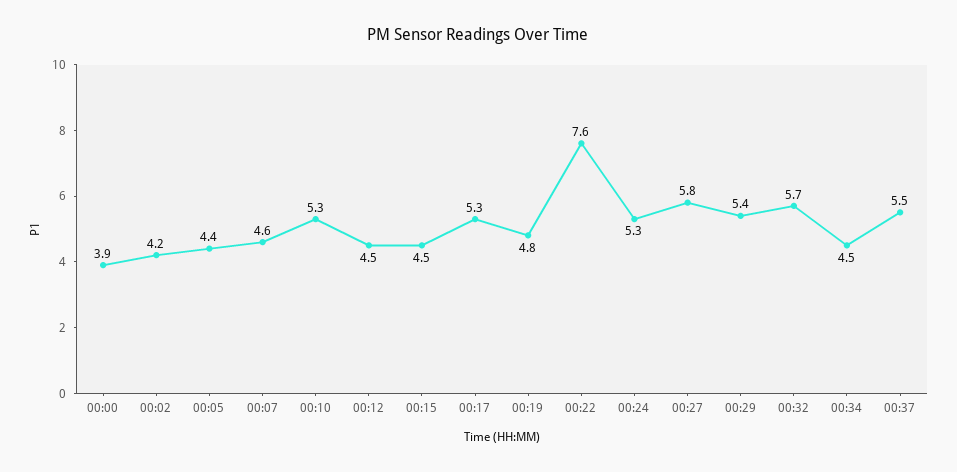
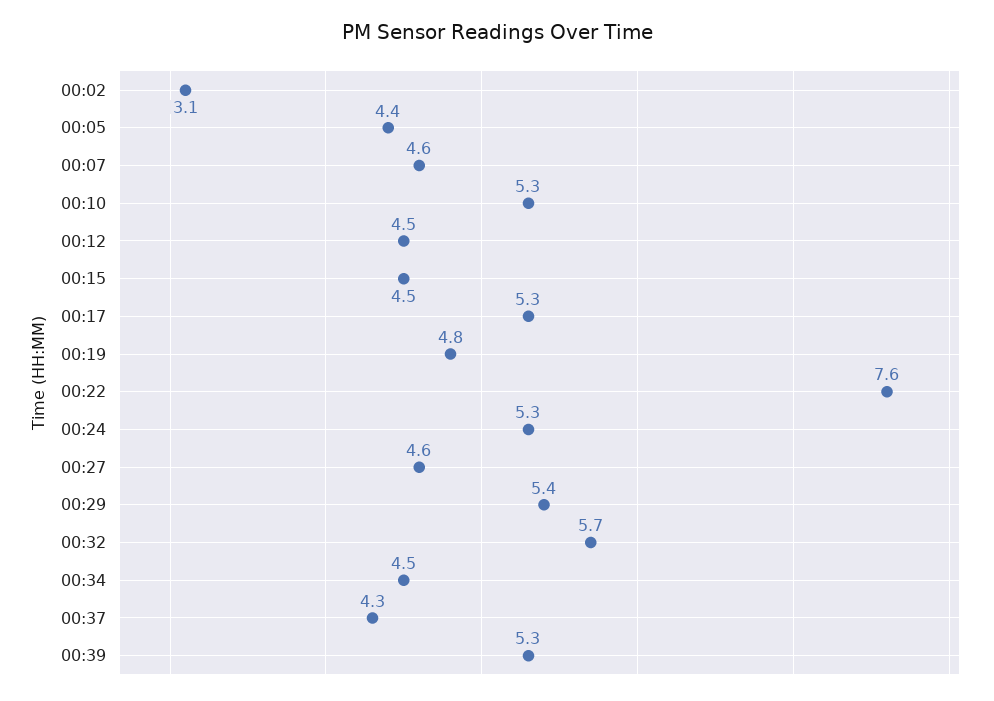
00:00: 3.9 -> none
00:02: 4.2 -> 3.1
00:27: 5.8 -> 4.6
00:37: 5.5 -> 4.3
00:39: none -> 5.3

